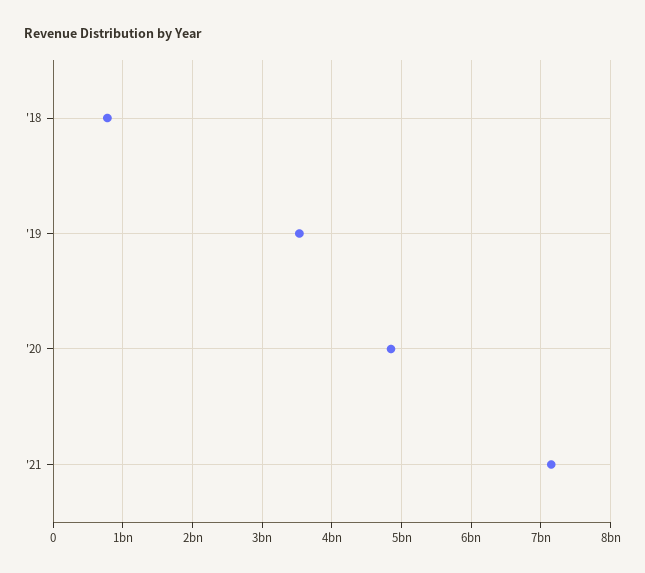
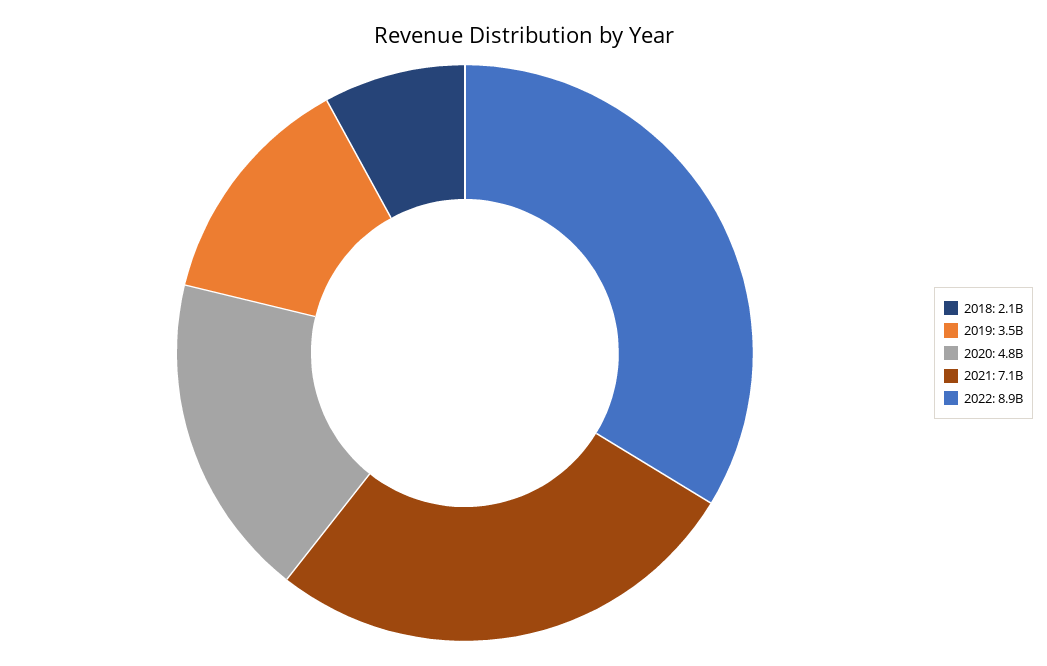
'18: 800000000 -> 2100000000
2022: none -> 8900000000

